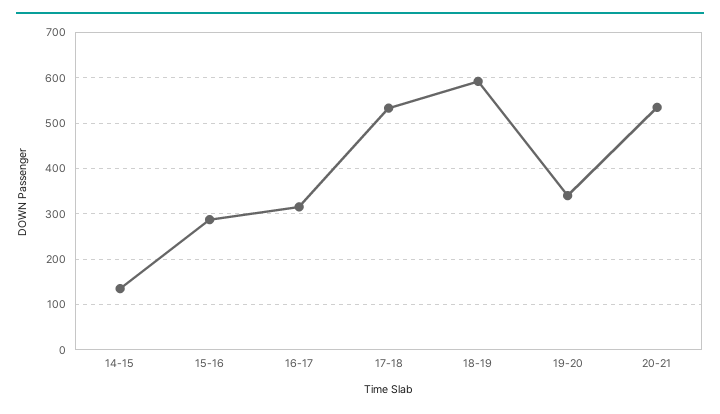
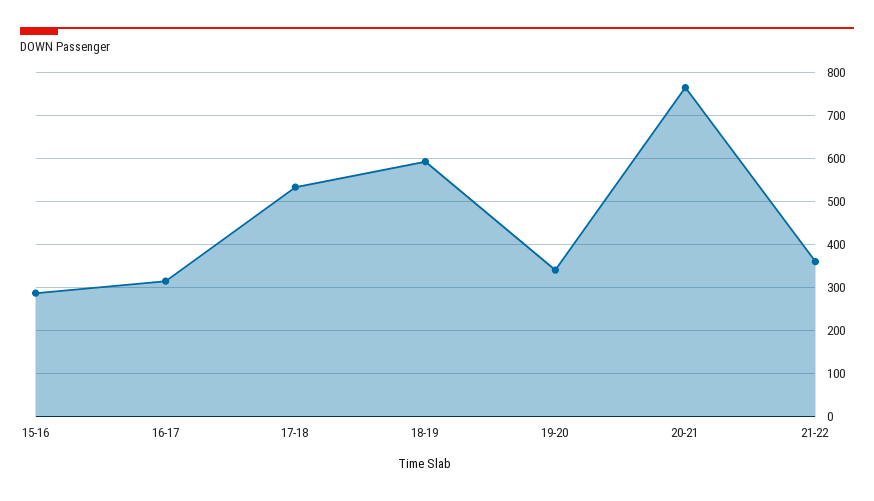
14-15: 140 -> none
20-21: 540 -> 760
21-22: none -> 360

